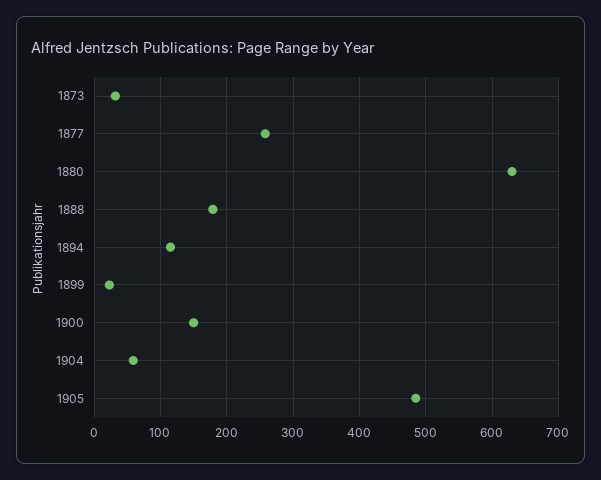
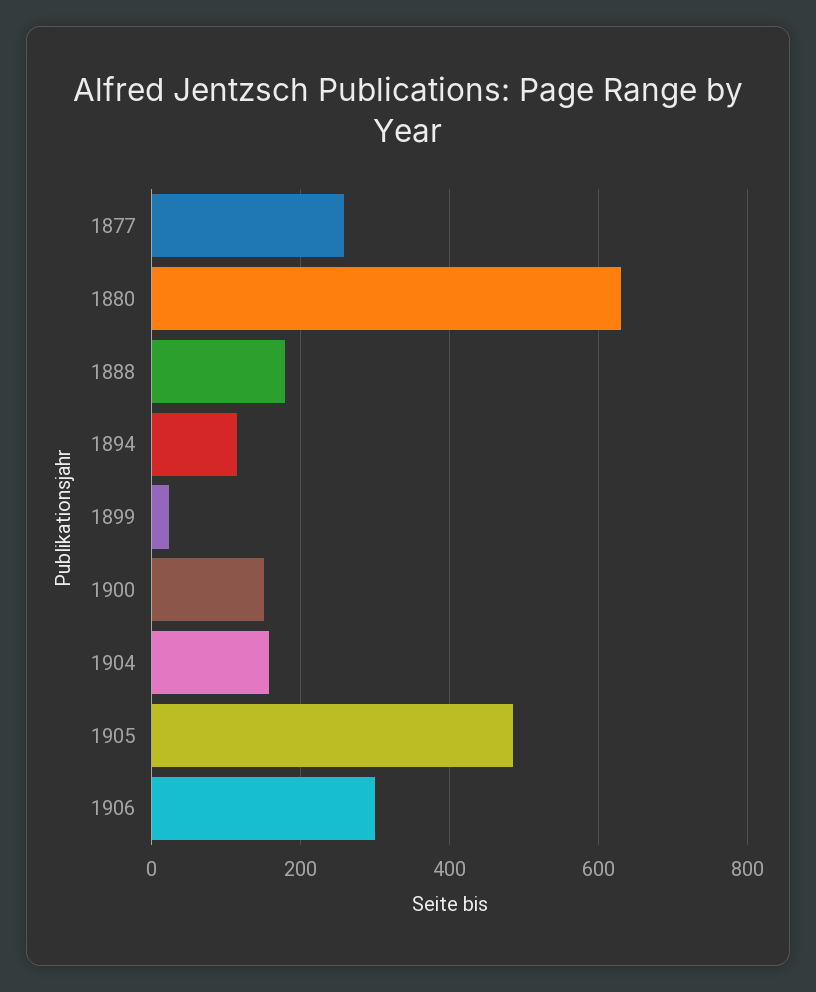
1873: 30 -> none
1904: 60 -> 160
1906: none -> 300

